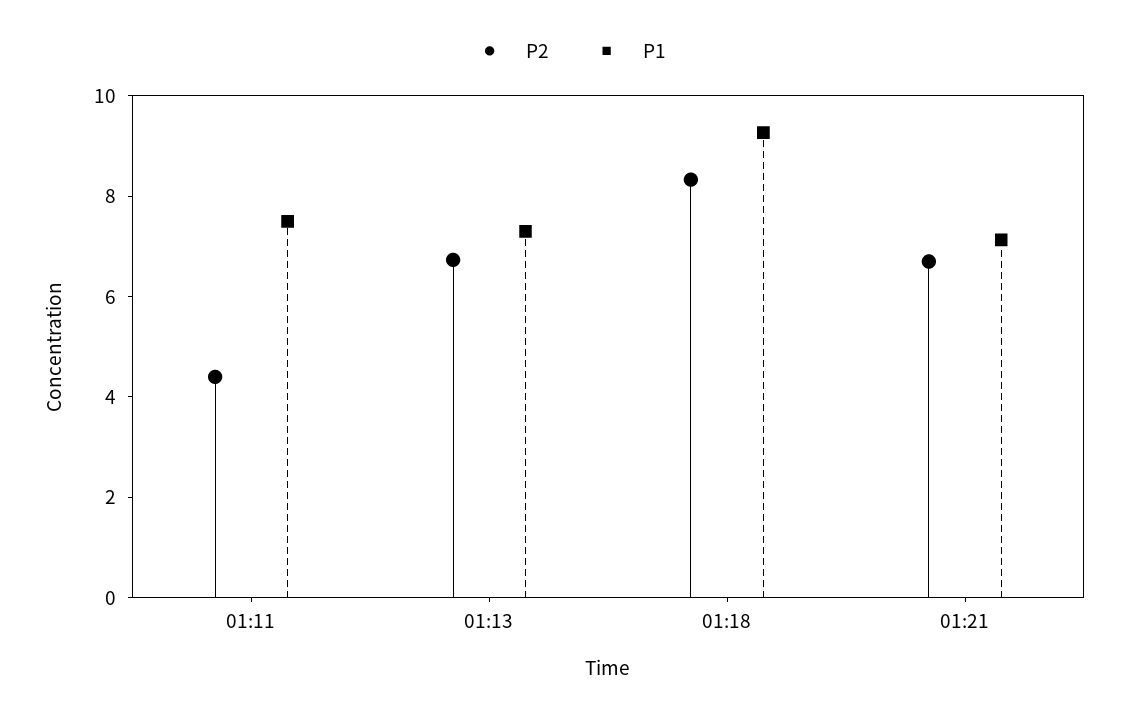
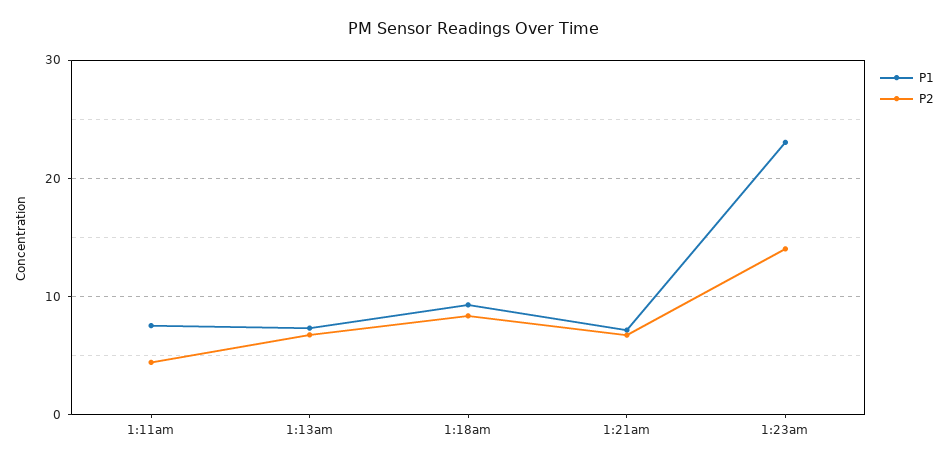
P1, 1:23am: none -> 23
P2, 1:23am: none -> 14

